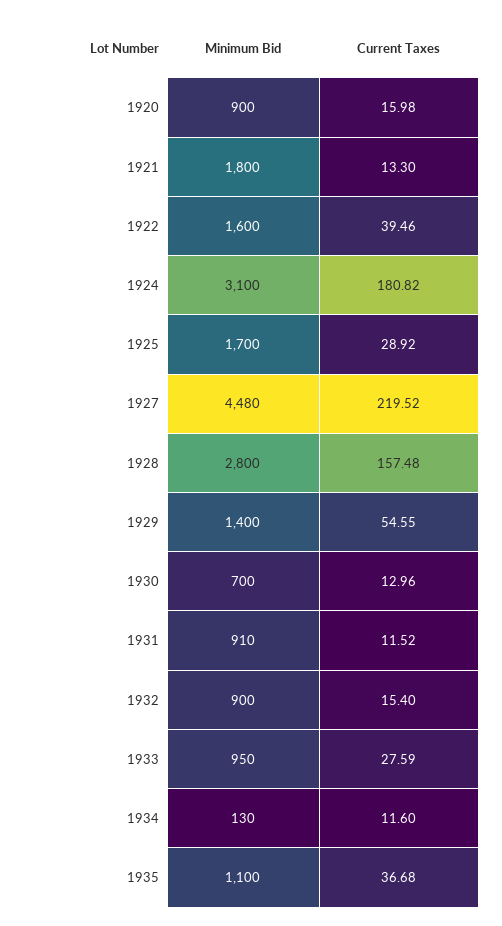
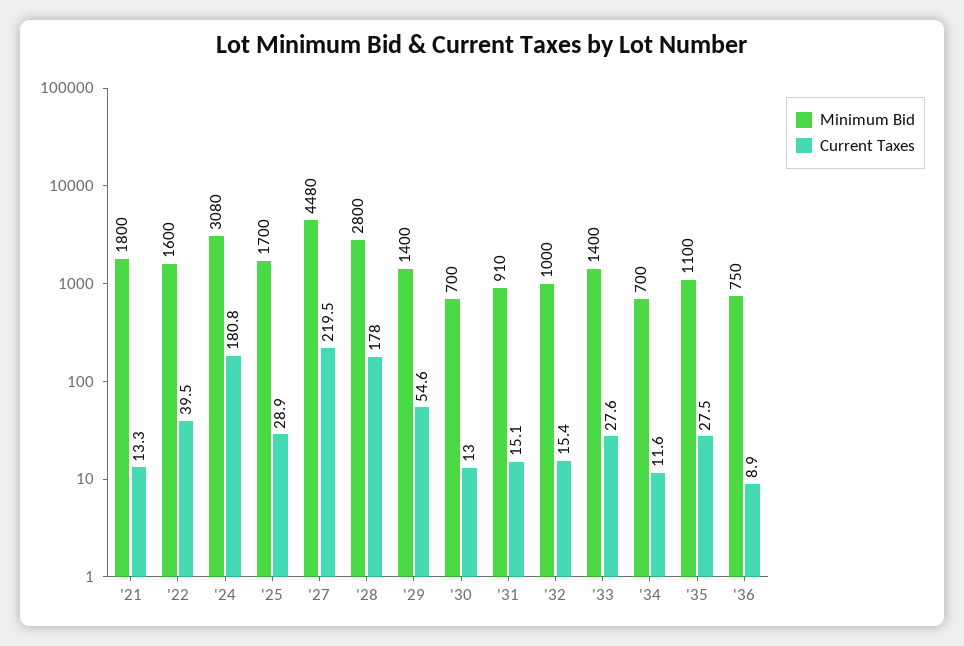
Minimum Bid, 1920: 900 -> none
Current Taxes, 1920: 15.98 -> none
Minimum Bid, 1924: 3100 -> 3080
Current Taxes, 1928: 157.48 -> 178
Current Taxes, 1931: 11.52 -> 15.1
Minimum Bid, 1932: 900 -> 1000
Minimum Bid, 1933: 950 -> 1400
Minimum Bid, 1934: 130 -> 700
Current Taxes, 1935: 36.68 -> 27.5
Minimum Bid, '36: none -> 750
Current Taxes, '36: none -> 8.9

